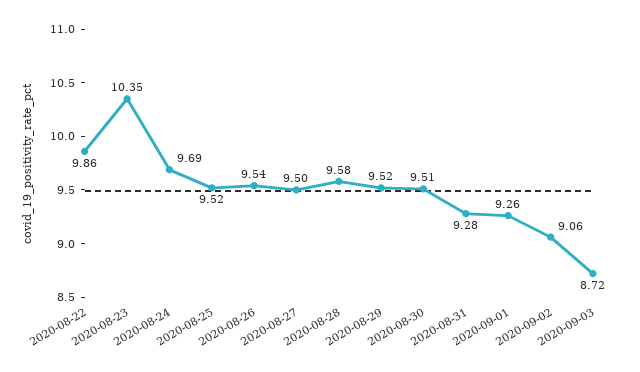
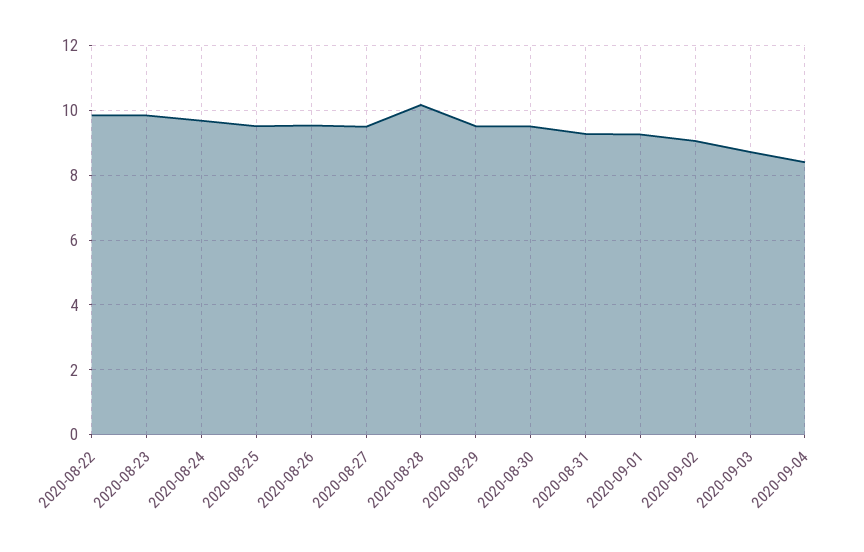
2020-08-23: 10.35 -> 9.8
2020-08-28: 9.58 -> 10.2
2020-09-04: none -> 8.4

